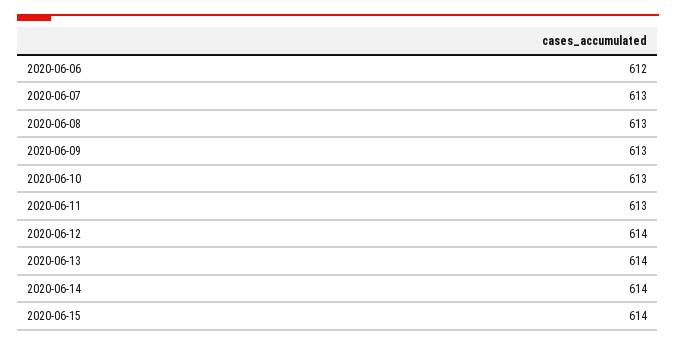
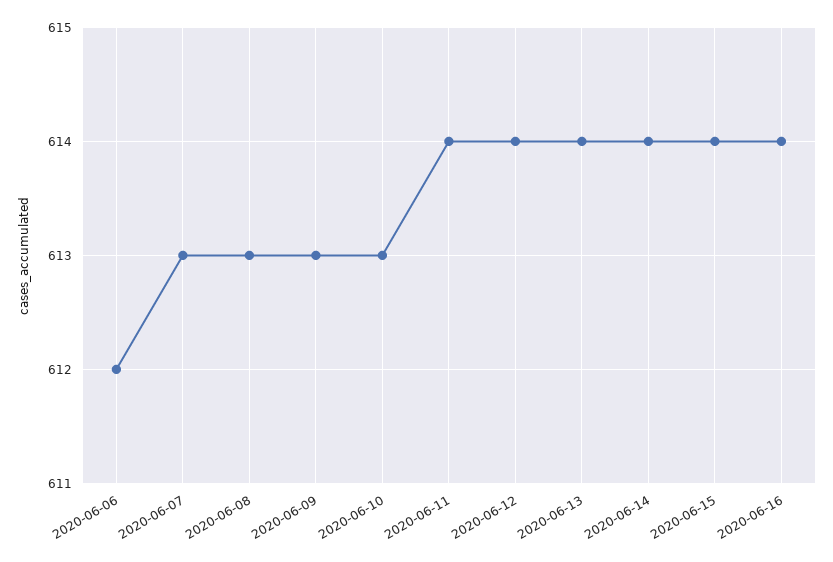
2020-06-11: 613 -> 614
2020-06-16: none -> 614

